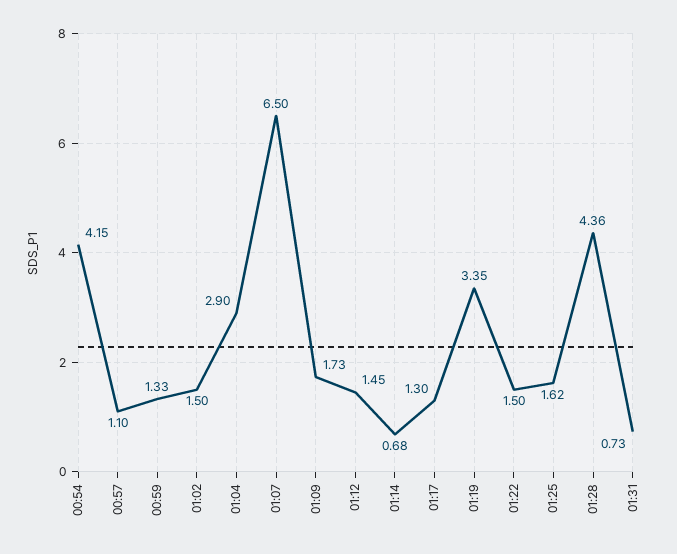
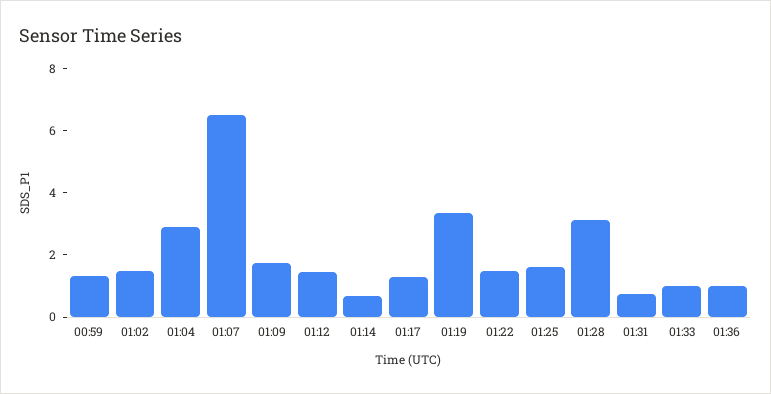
00:54: 4.15 -> none
00:57: 1.1 -> none
01:28: 4.36 -> 3
01:33: none -> 1
01:36: none -> 1

